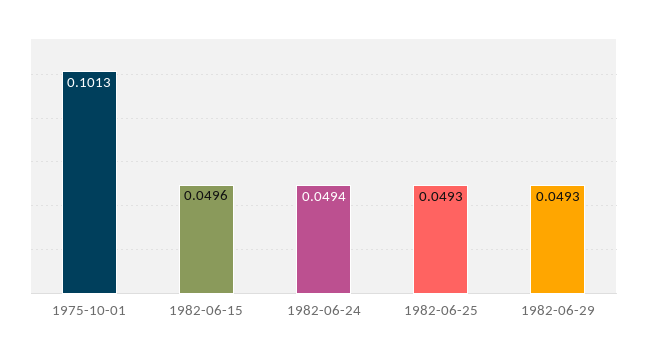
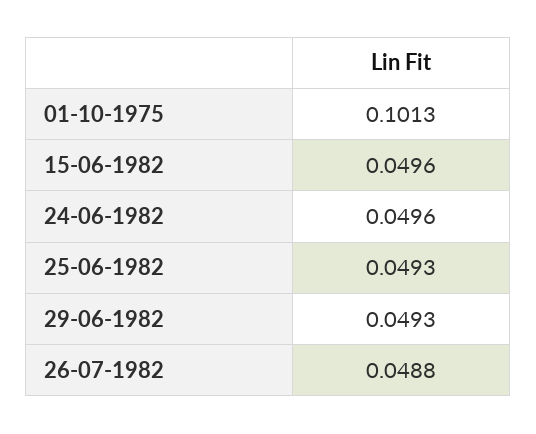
1982-06-24: 0.0494 -> 0.0496
26-07-1982: none -> 0.0488

